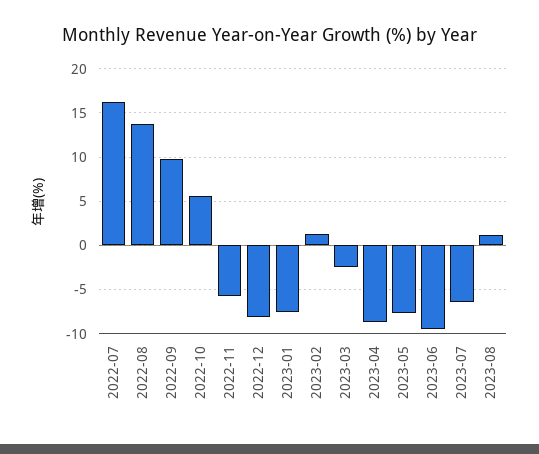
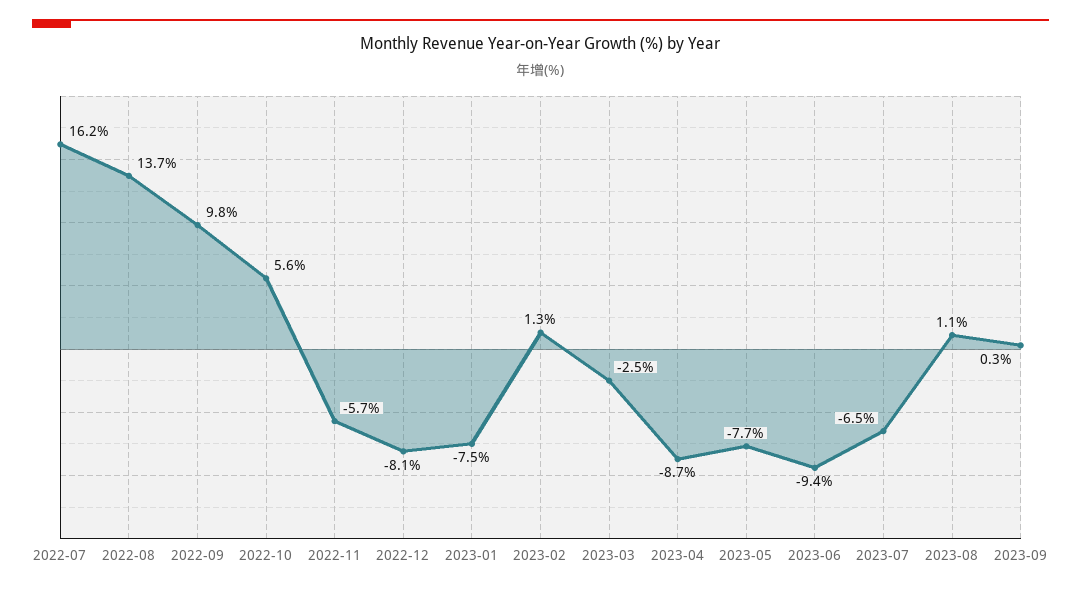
2023-09: none -> 0.3

